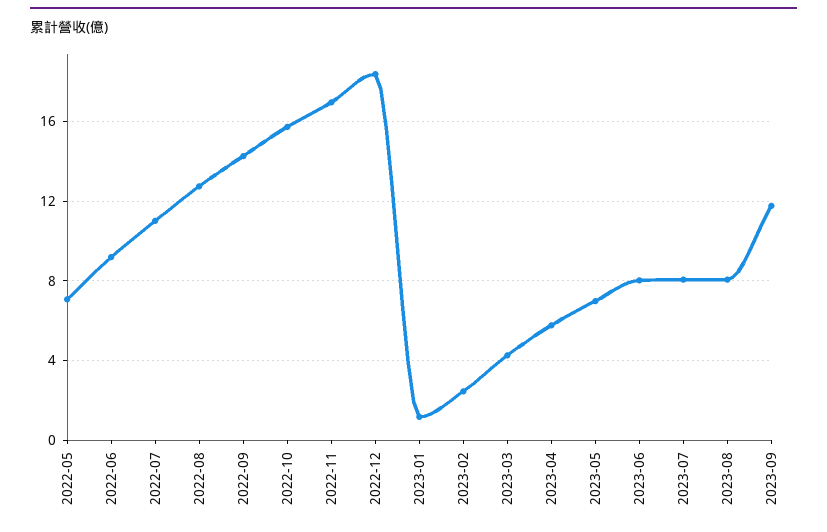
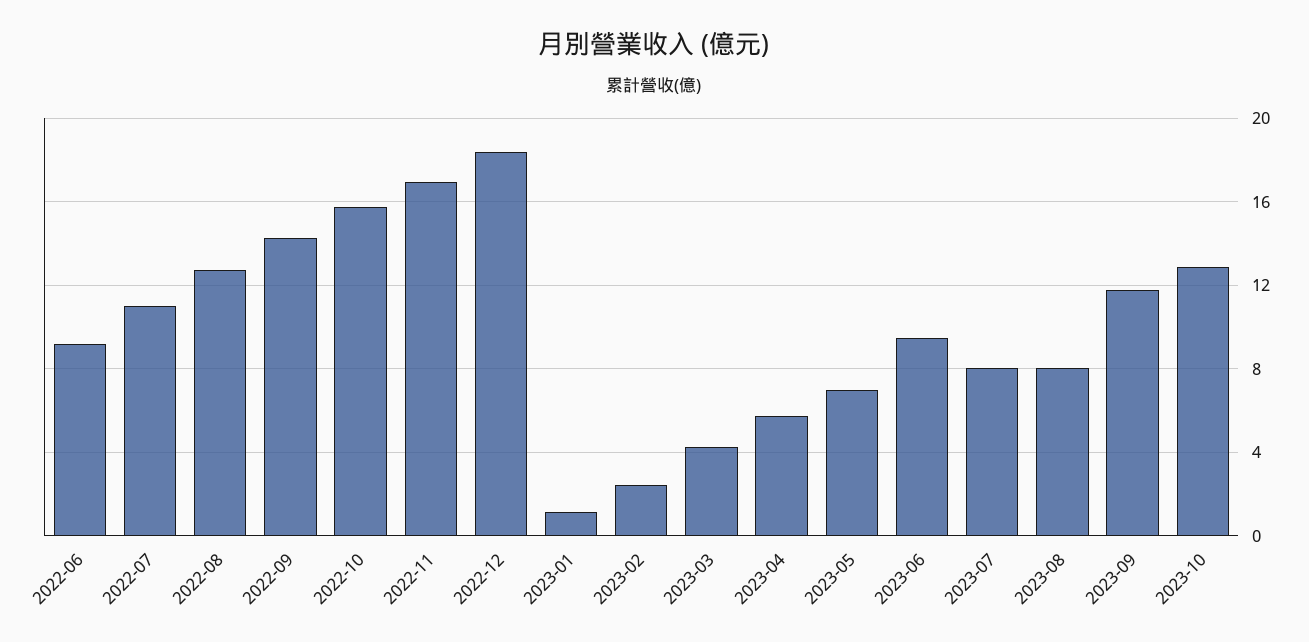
2022-05: 7 -> none
2023-06: 8 -> 9.5
2023-10: none -> 13

